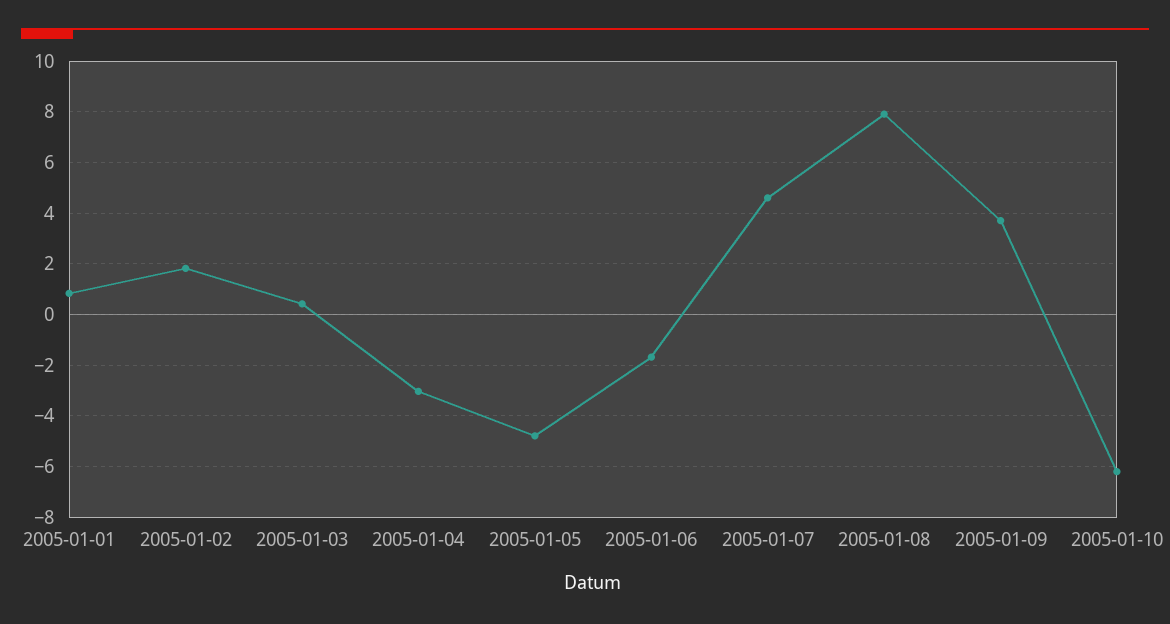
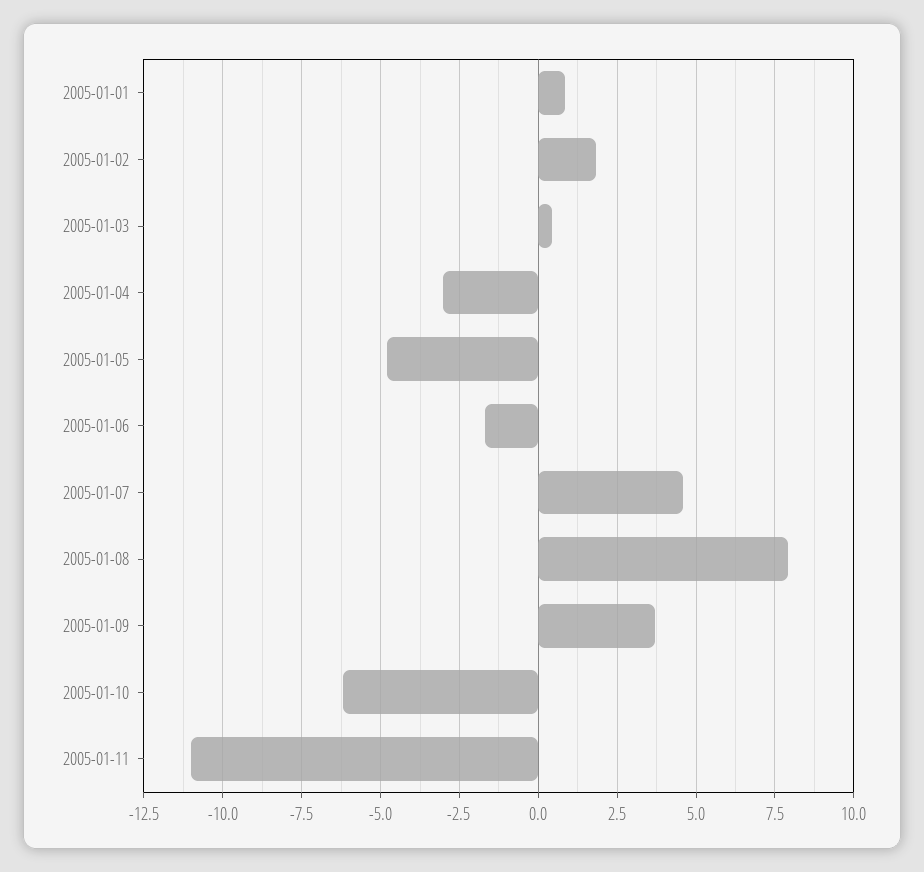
2005-01-11: none -> -11

